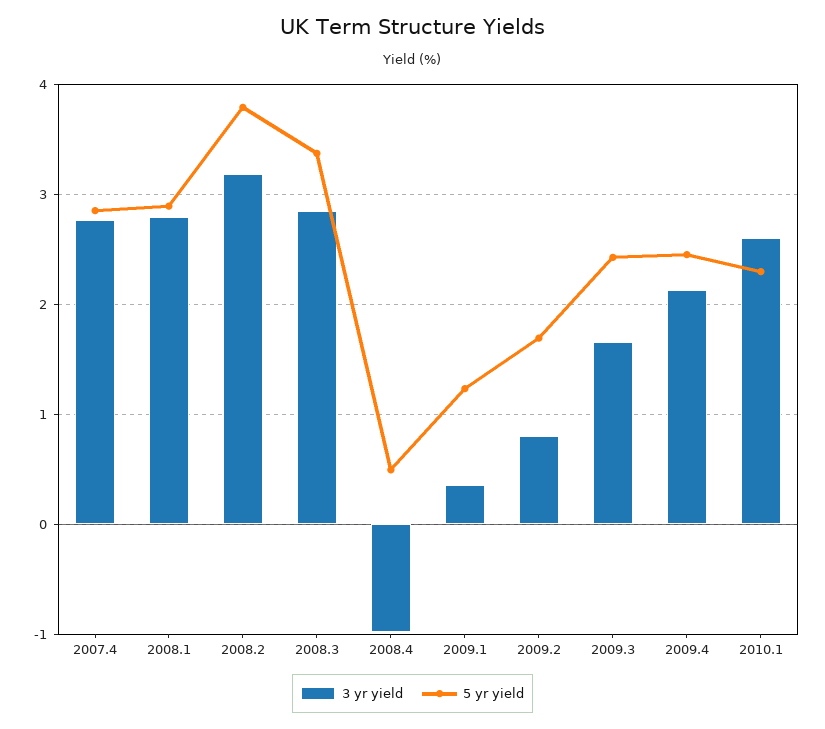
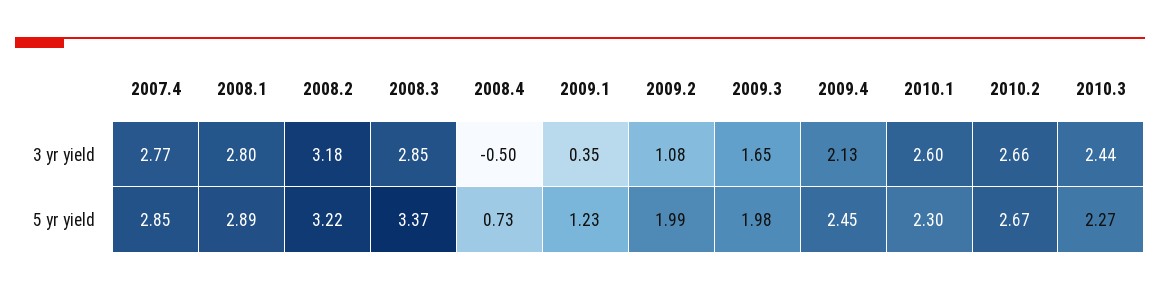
5 yr yield, 2008.2: 3.8 -> 3.22
3 yr yield, 2008.4: -1 -> -0.5
5 yr yield, 2008.4: 0.5 -> 0.73
3 yr yield, 2009.2: 0.8 -> 1.08
5 yr yield, 2009.2: 1.7 -> 1.99
5 yr yield, 2009.3: 2.4 -> 1.98
3 yr yield, 2010.2: none -> 2.66
3 yr yield, 2010.3: none -> 2.44
5 yr yield, 2010.2: none -> 2.67
5 yr yield, 2010.3: none -> 2.27

